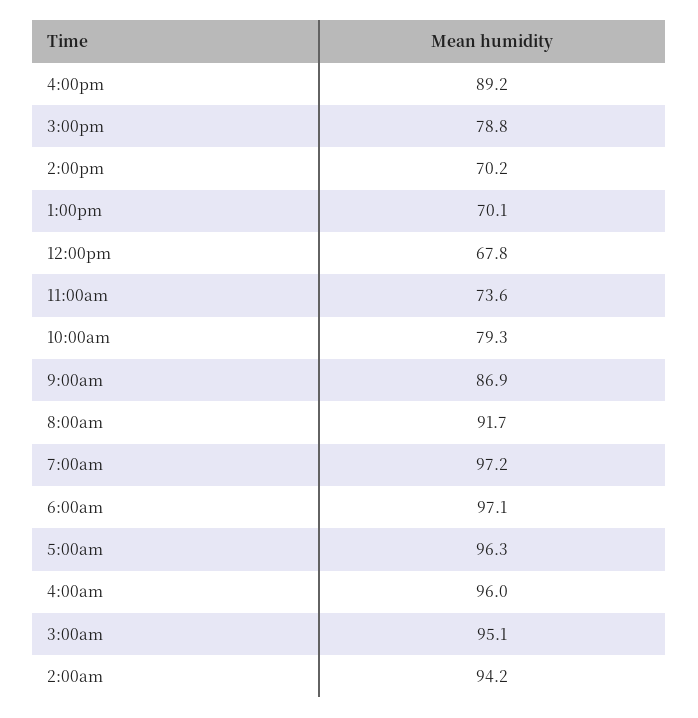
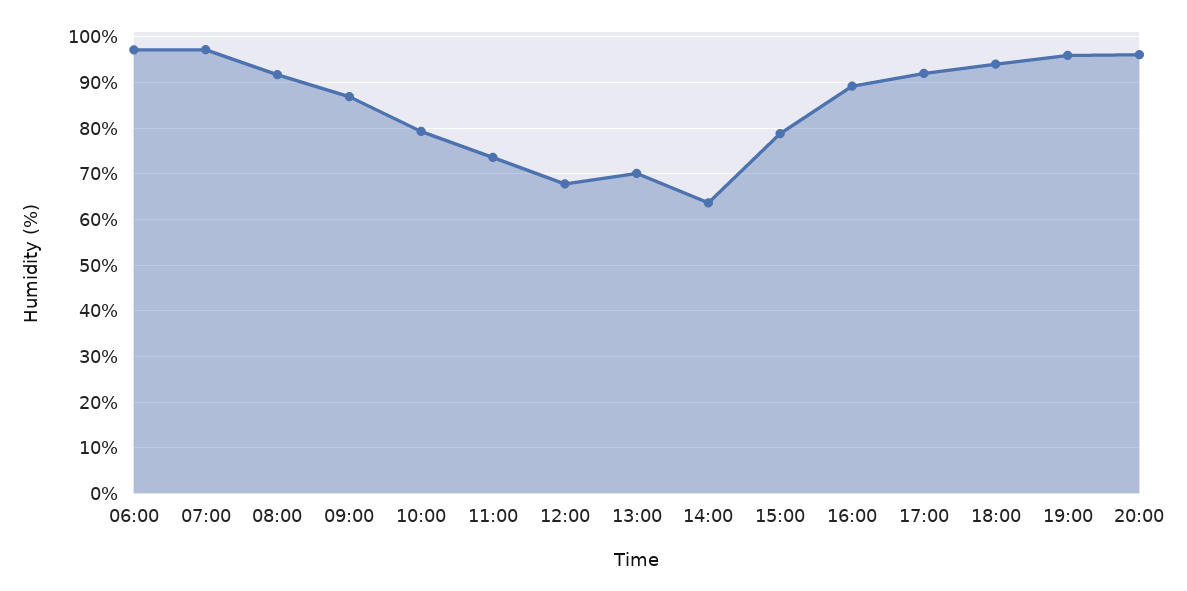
2:00pm: 70.2 -> 64
5:00am: 96.3 -> none
4:00am: 96 -> none
3:00am: 95.1 -> none
2:00am: 94.2 -> none
17:00: none -> 92
18:00: none -> 94
19:00: none -> 96
20:00: none -> 96

